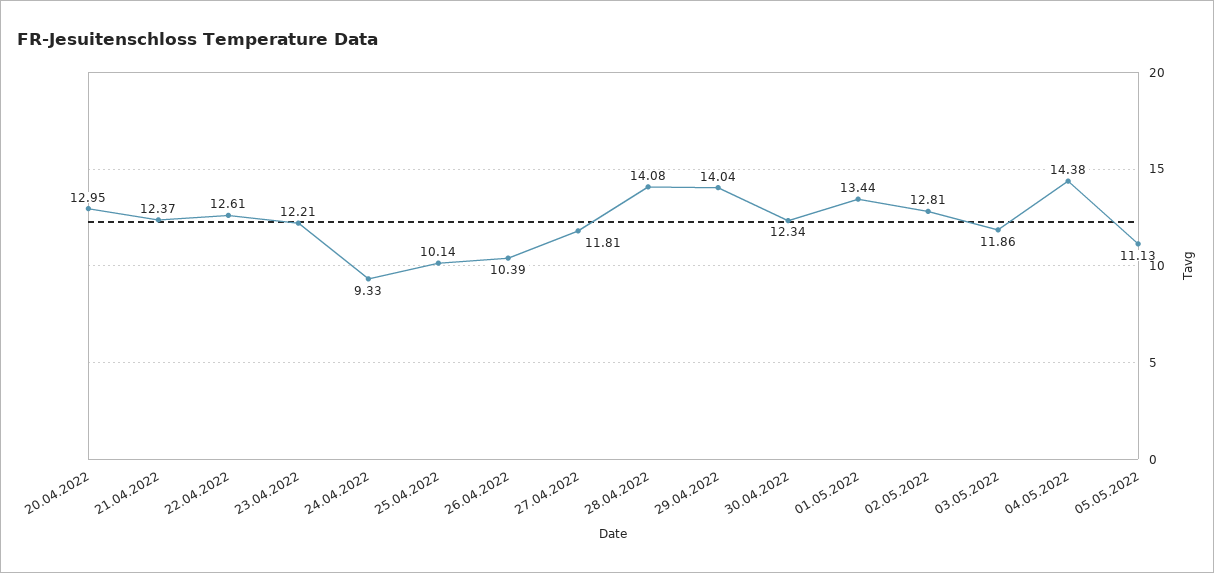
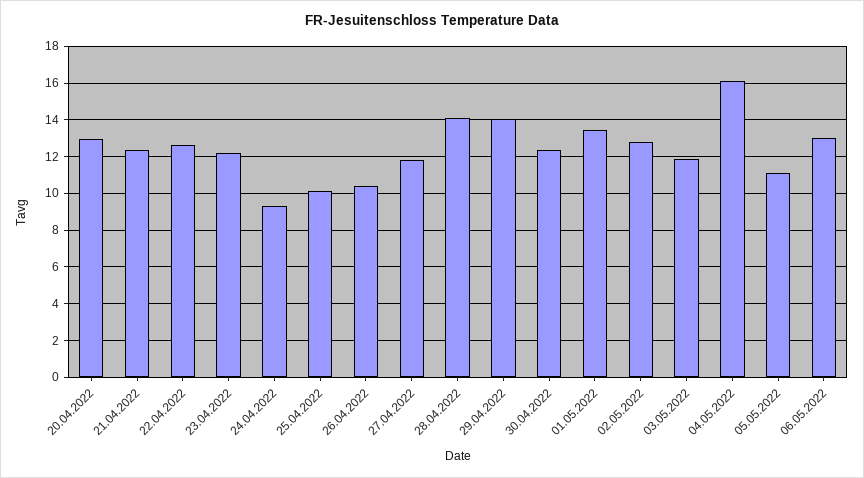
04.05.2022: 14.38 -> 16
06.05.2022: none -> 13

